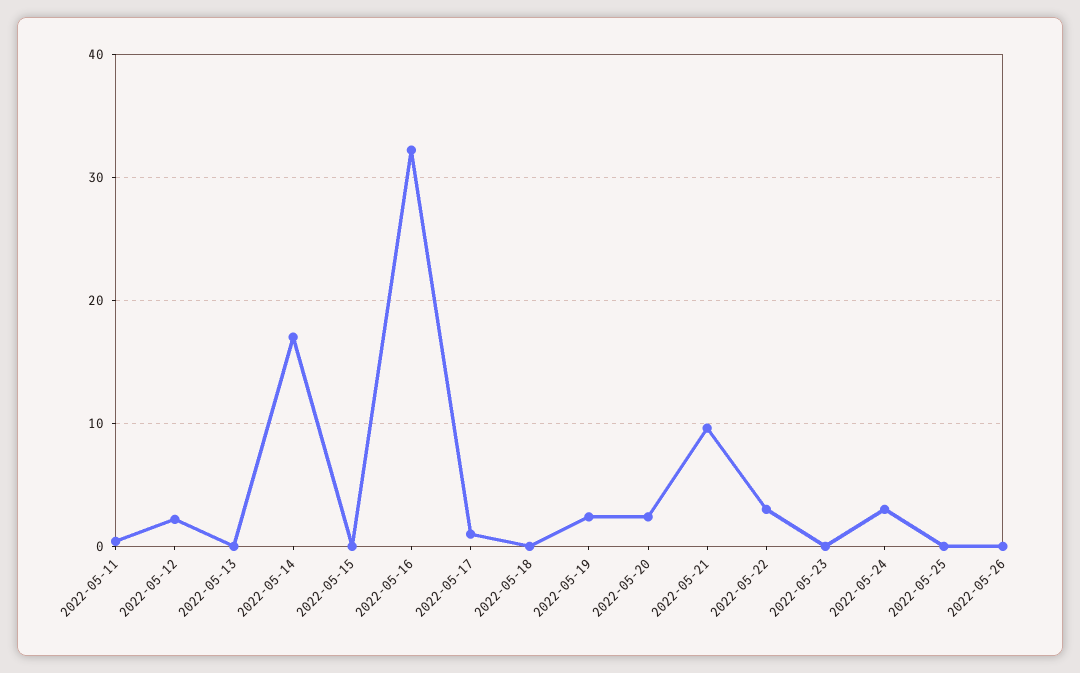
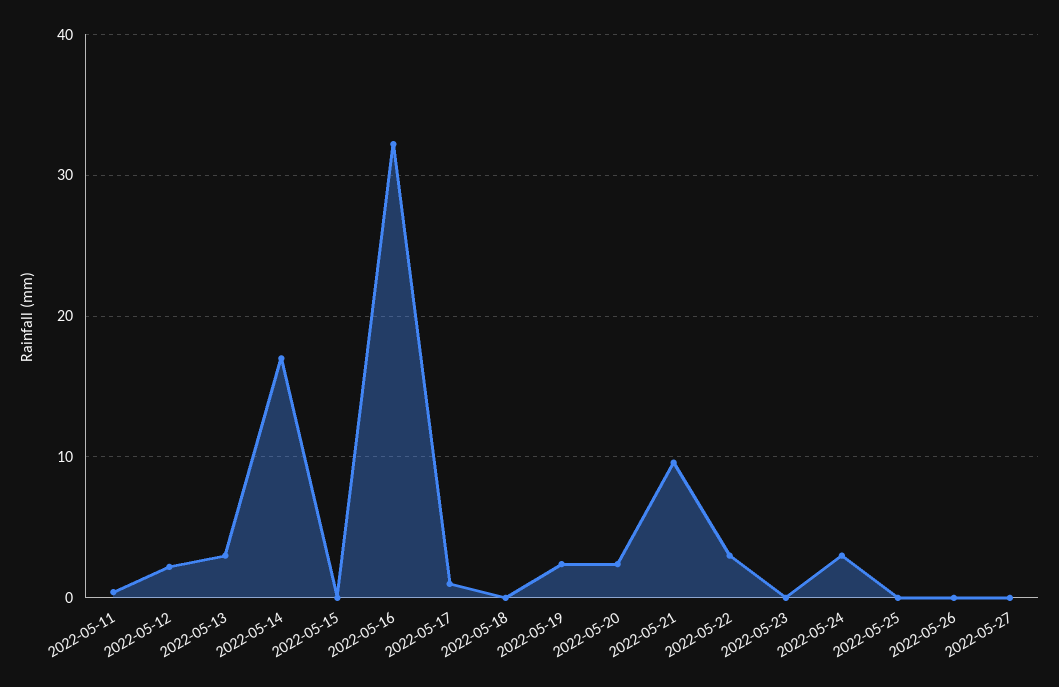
2022-05-13: 0 -> 3
2022-05-27: none -> 0

